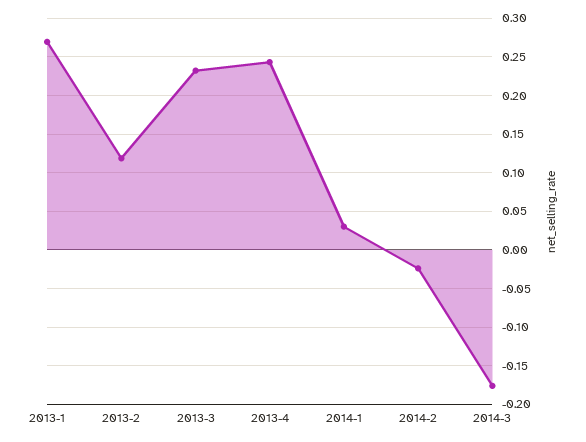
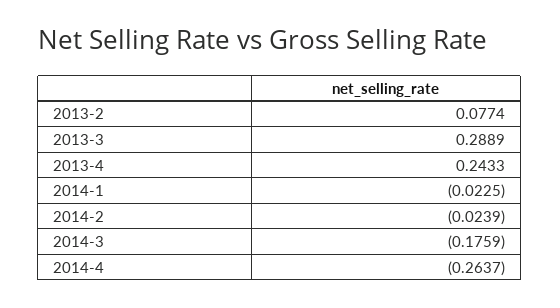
2013-1: 0.27 -> none
2013-2: 0.12 -> 0.0774
2013-3: 0.23 -> 0.2889
2014-1: 0.03 -> -0.0225
2014-4: none -> -0.2637

